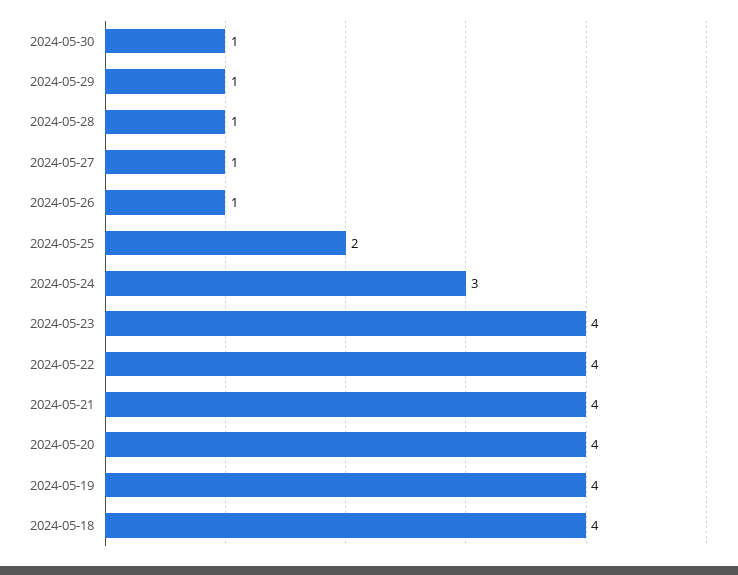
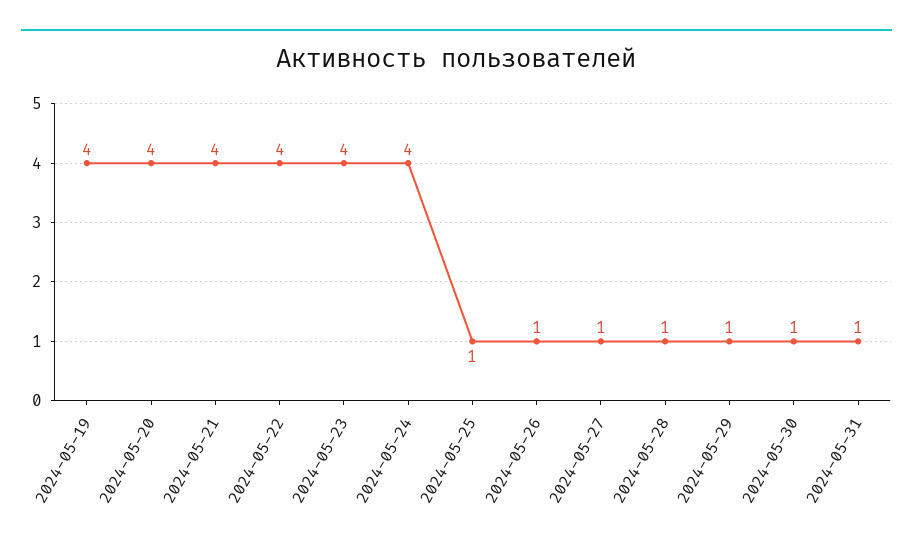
2024-05-25: 2 -> 1
2024-05-24: 3 -> 4
2024-05-18: 4 -> none
2024-05-31: none -> 1

